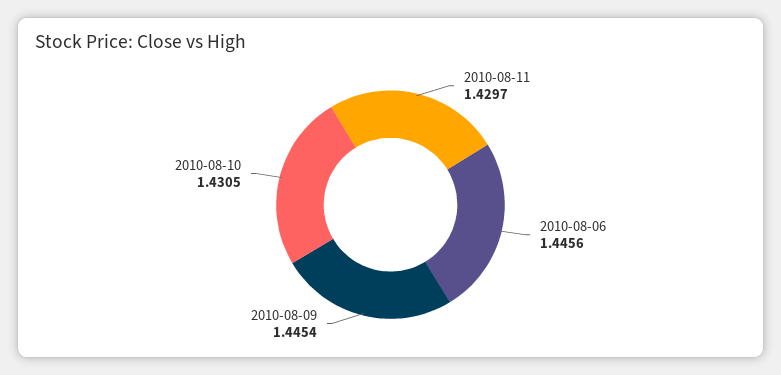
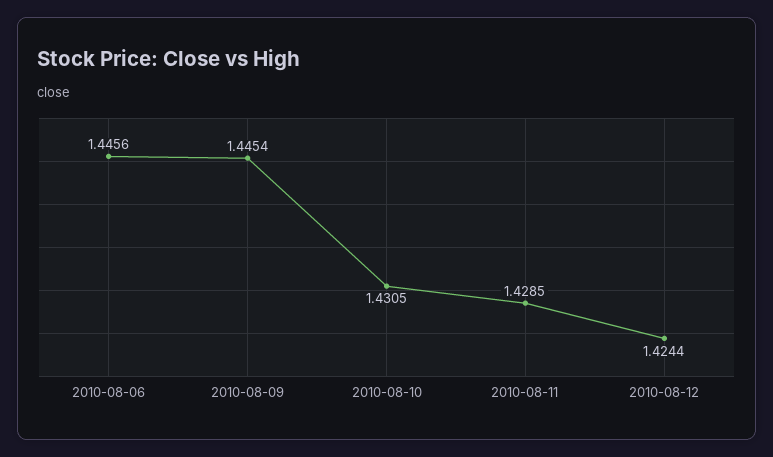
2010-08-11: 1.4297 -> 1.4285
2010-08-12: none -> 1.4244

